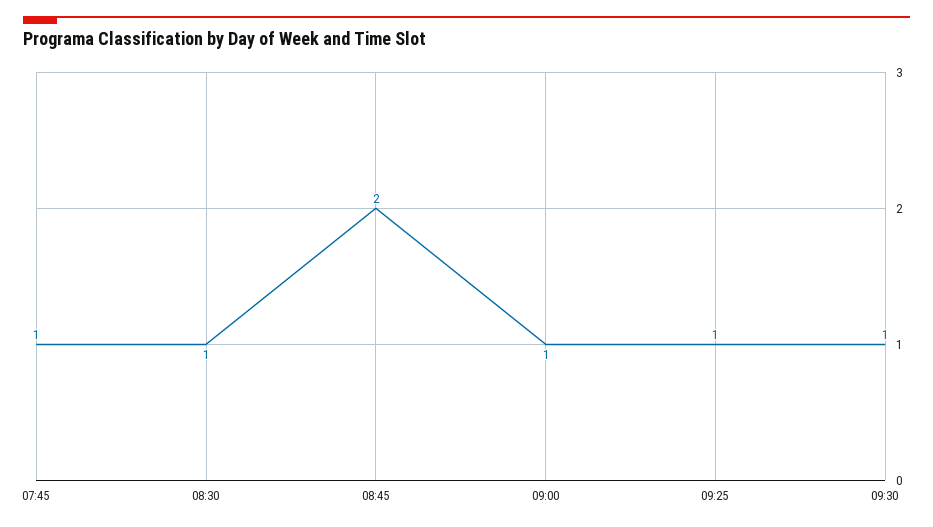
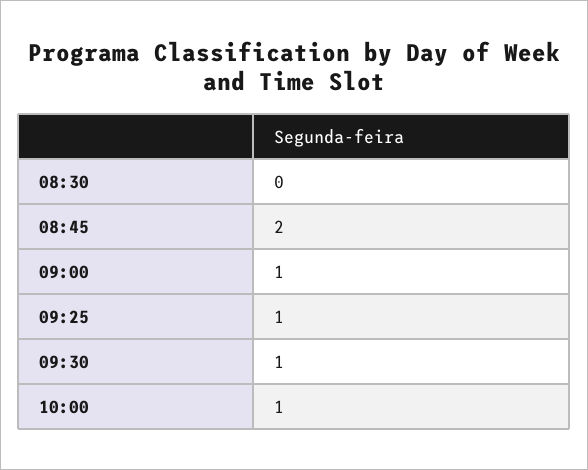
07:45: 1 -> none
08:30: 1 -> 0
10:00: none -> 1

